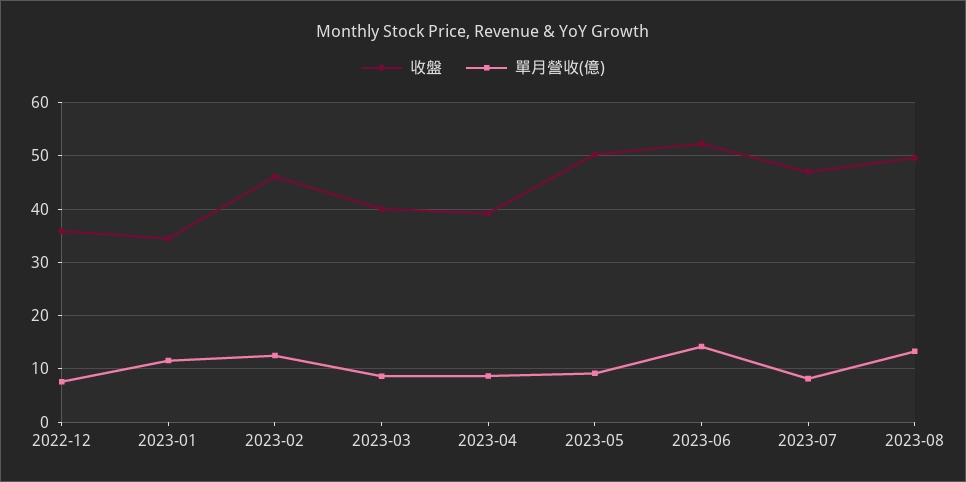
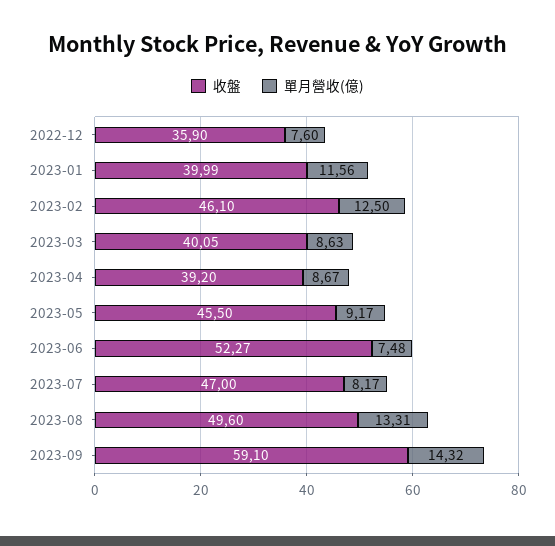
收盤, 2023-01: 34 -> 39.99
收盤, 2023-05: 50 -> 45.5
單月營收(億), 2023-06: 14 -> 7.48
收盤, 2023-09: none -> 59.1
單月營收(億), 2023-09: none -> 14.32

